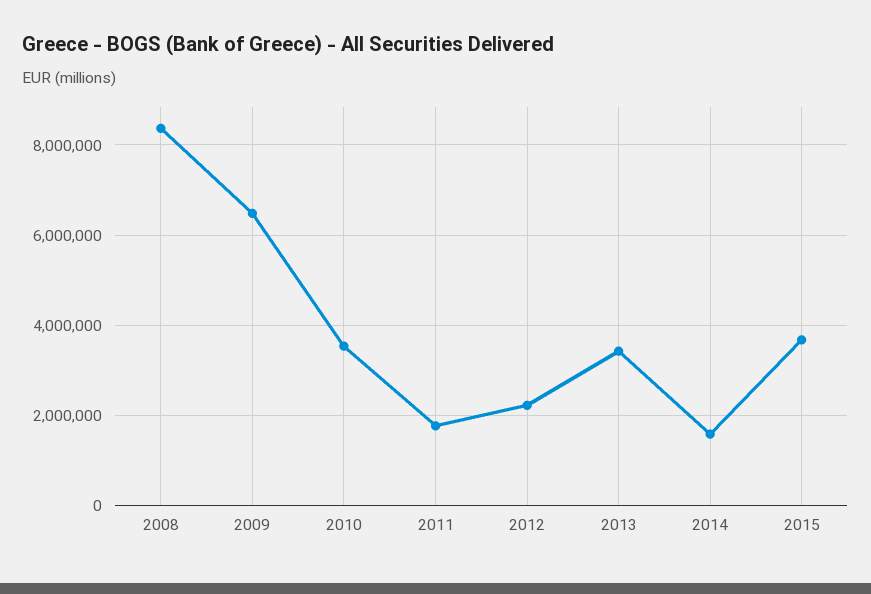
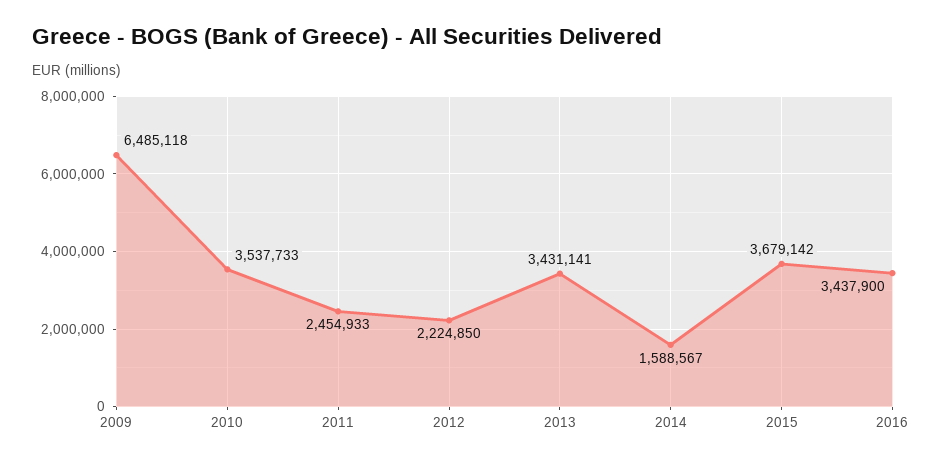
2008: 8400000 -> none
2011: 1800000 -> 2454933
2016: none -> 3437900

